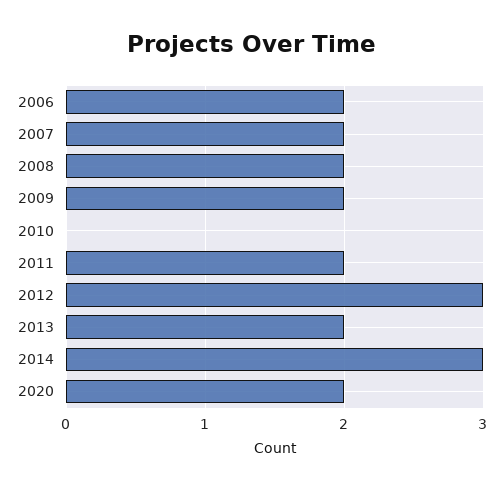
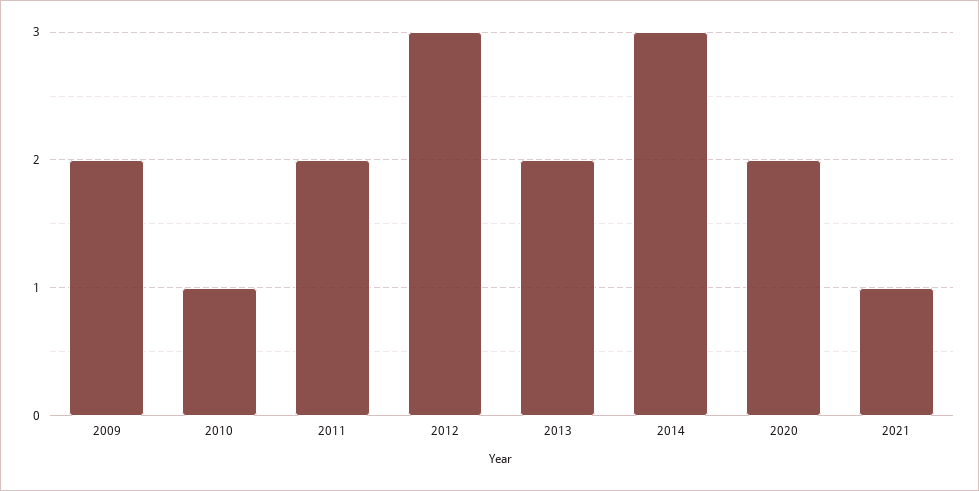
2006: 2 -> none
2007: 2 -> none
2008: 2 -> none
2010: 0 -> 1
2021: none -> 1

